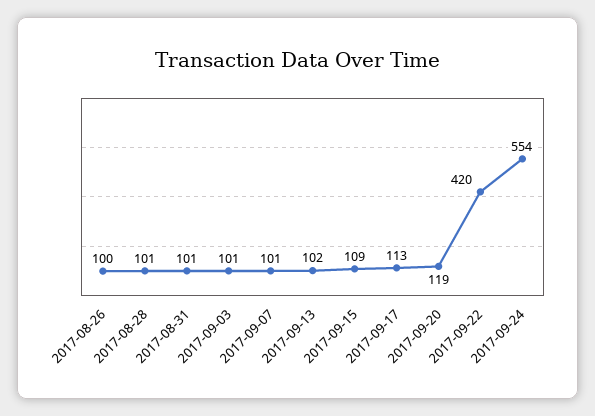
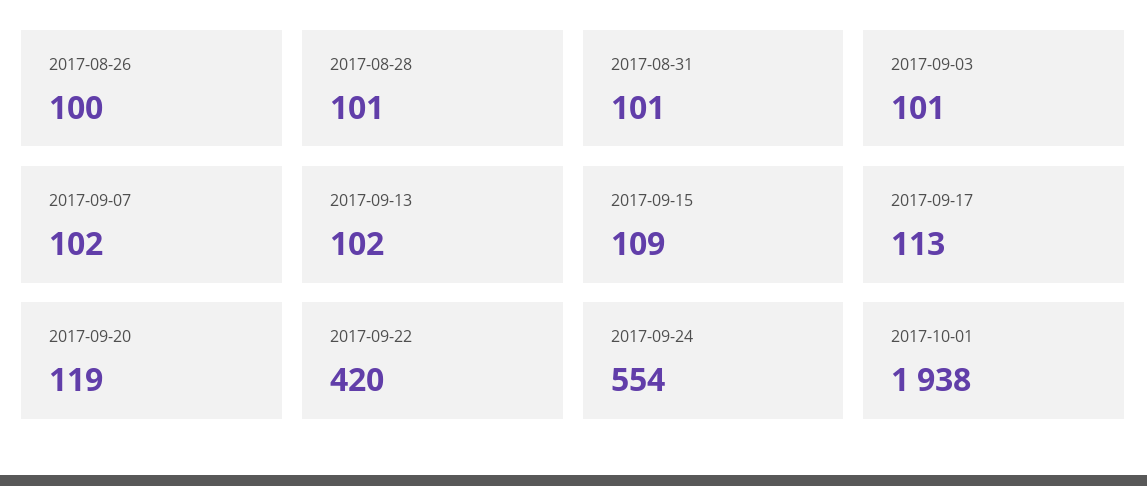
2017-09-07: 101 -> 102
2017-10-01: none -> 1938

